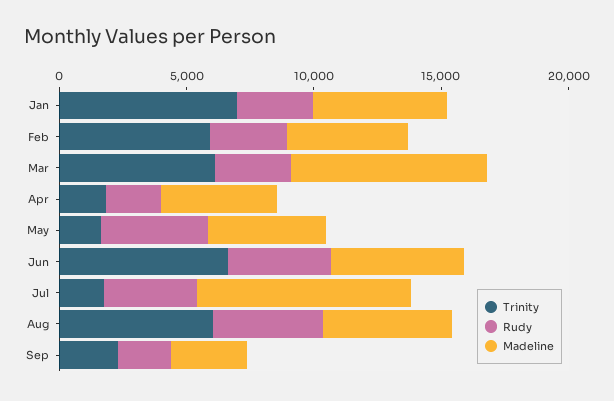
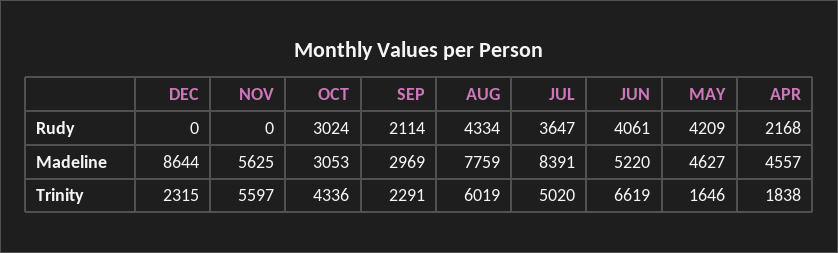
Trinity, Jan: 7000 -> none
Rudy, Jan: 3000 -> none
Madeline, Jan: 5000 -> none
Trinity, Feb: 6000 -> none
Rudy, Feb: 3000 -> none
Madeline, Feb: 5000 -> none
Trinity, Mar: 6000 -> none
Rudy, Mar: 3000 -> none
Madeline, Mar: 8000 -> none
Trinity, Jul: 2000 -> 5020
Madeline, Aug: 5000 -> 7759
Rudy, DEC: none -> 0
Rudy, NOV: none -> 0
Rudy, OCT: none -> 3024
Madeline, DEC: none -> 8644
Madeline, NOV: none -> 5625
Madeline, OCT: none -> 3053
Trinity, DEC: none -> 2315
Trinity, NOV: none -> 5597
Trinity, OCT: none -> 4336

